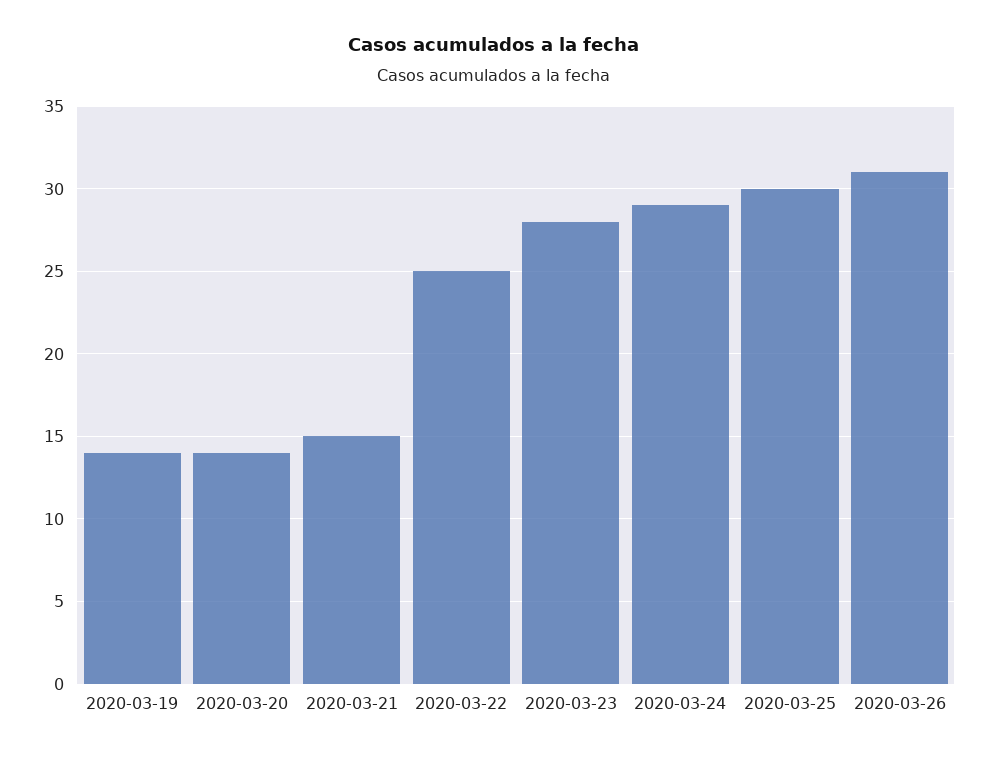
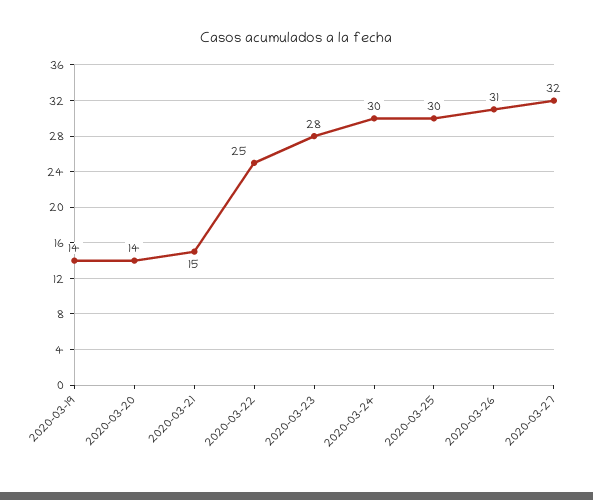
2020-03-24: 29 -> 30
2020-03-27: none -> 32

